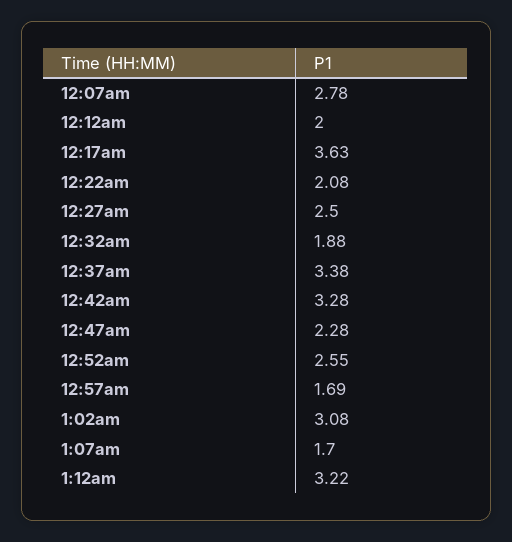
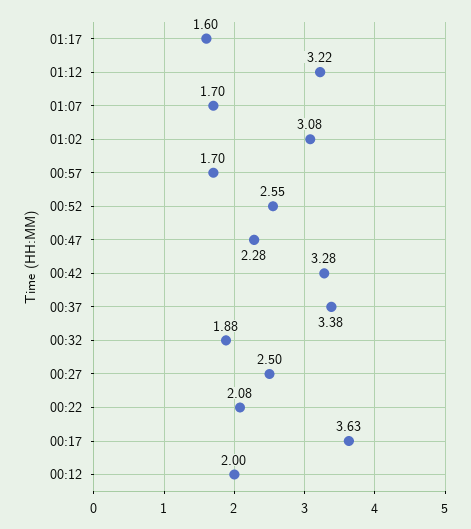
12:07am: 2.78 -> none
12:57am: 1.69 -> 1.7
01:17: none -> 1.6

